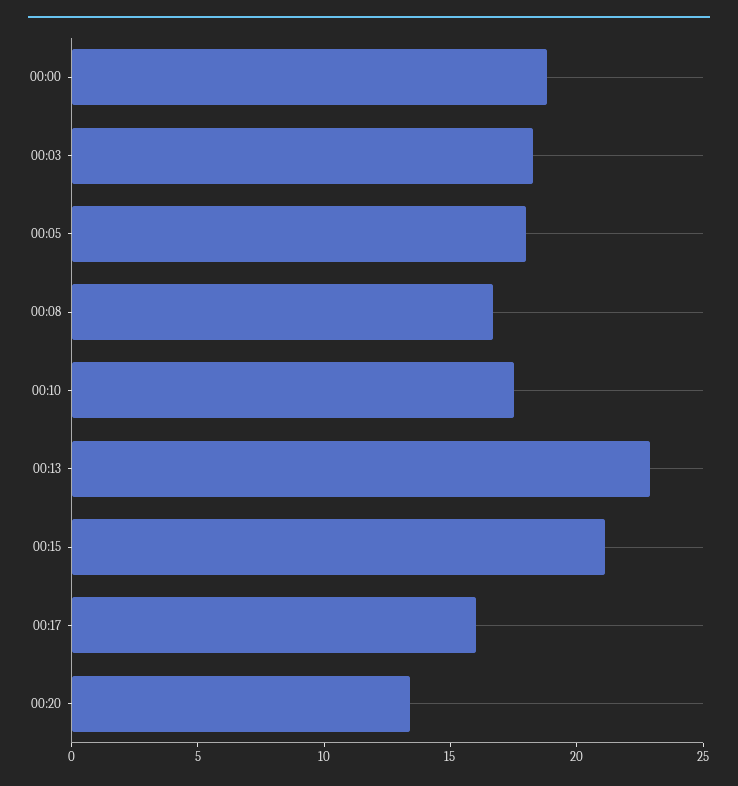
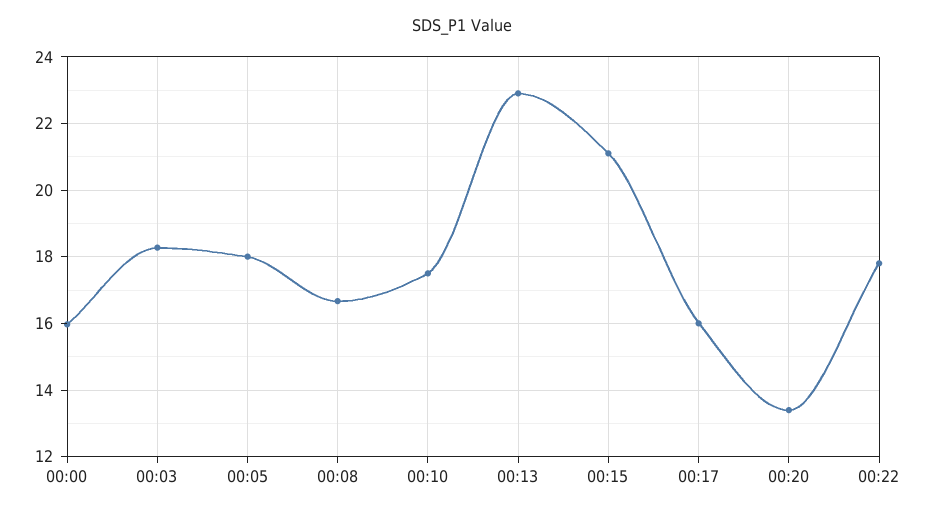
00:00: 19 -> 16
00:22: none -> 17.8

